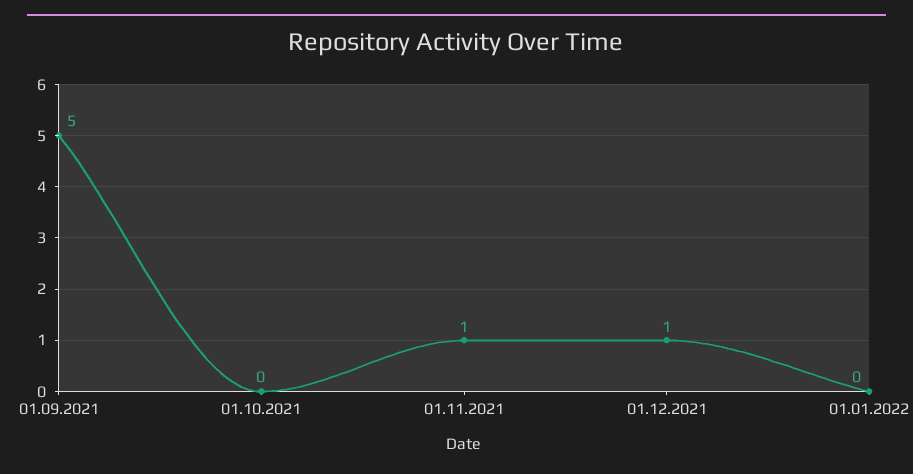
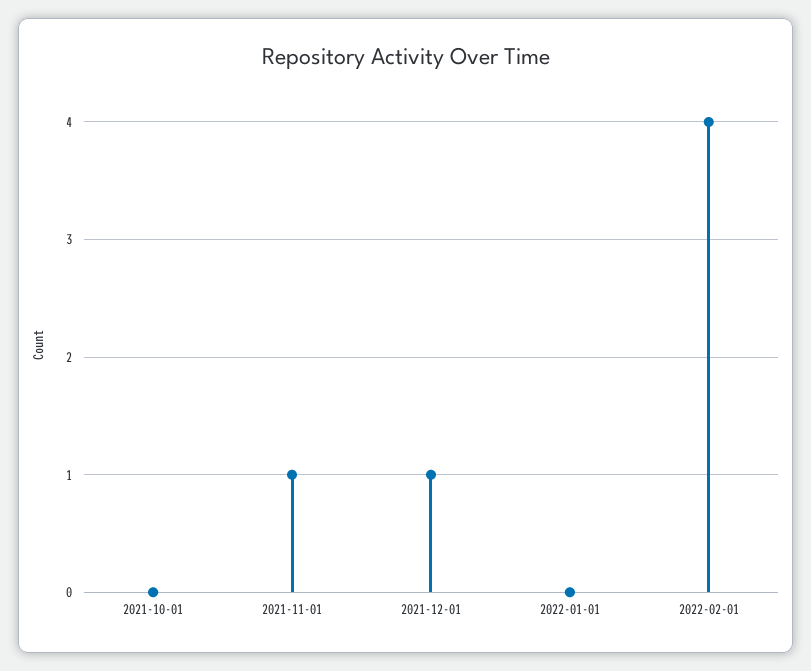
01.09.2021: 5 -> none
2022-02-01: none -> 4

